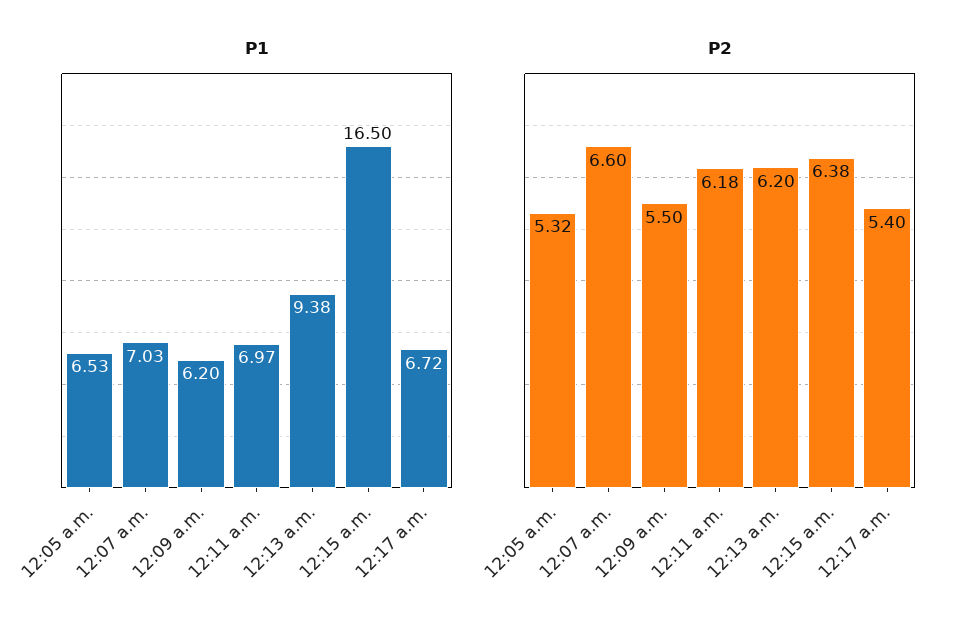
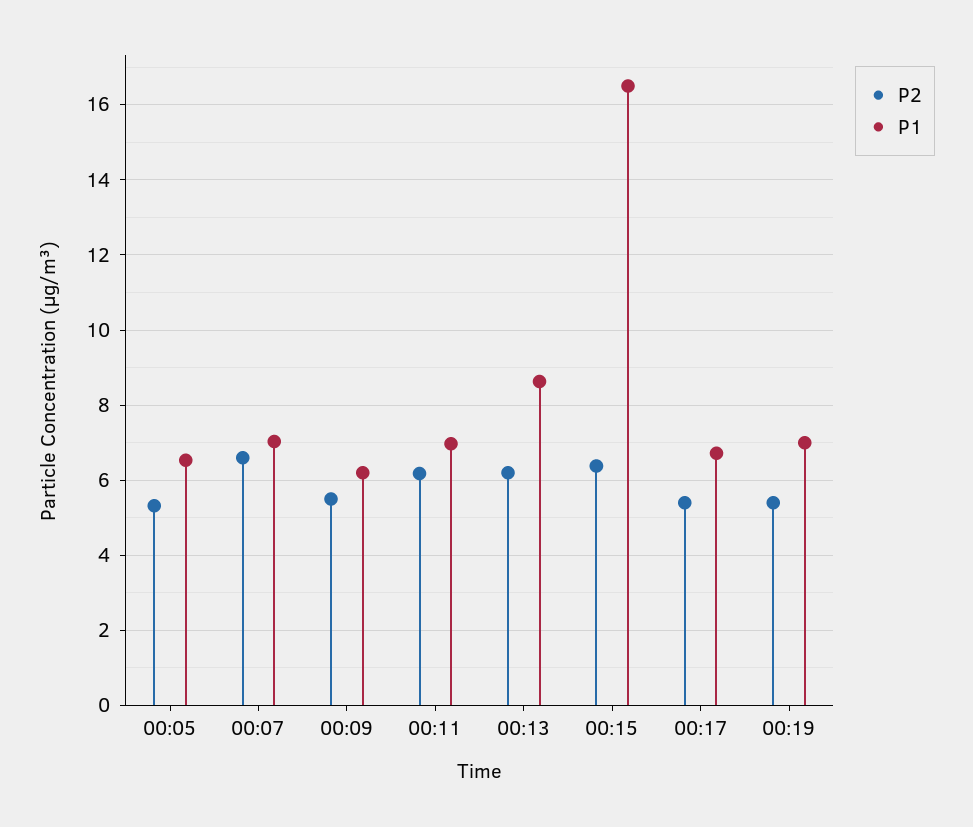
P1, 12:13 a.m.: 9.38 -> 8.6
P2, 00:19: none -> 5.4
P1, 00:19: none -> 7

